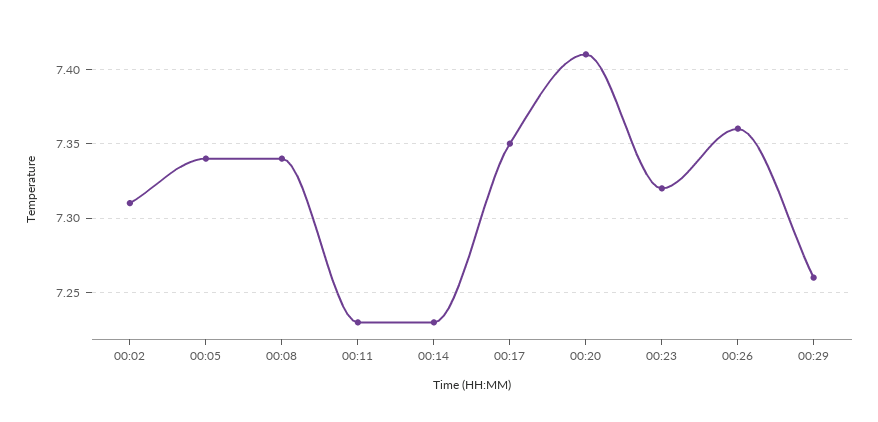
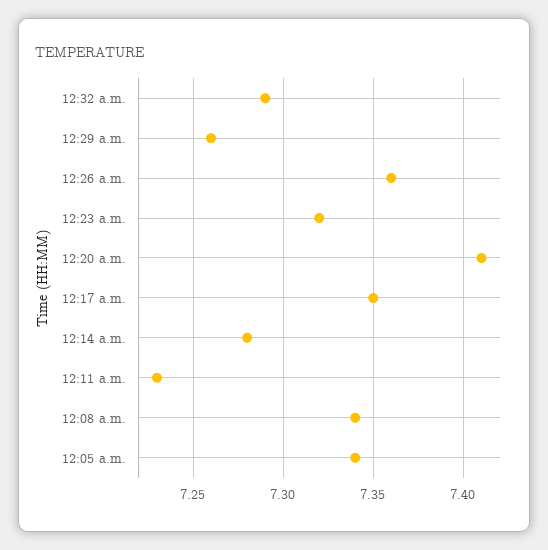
00:02: 7.31 -> none
00:14: 7.23 -> 7.28
12:32 a.m.: none -> 7.29

